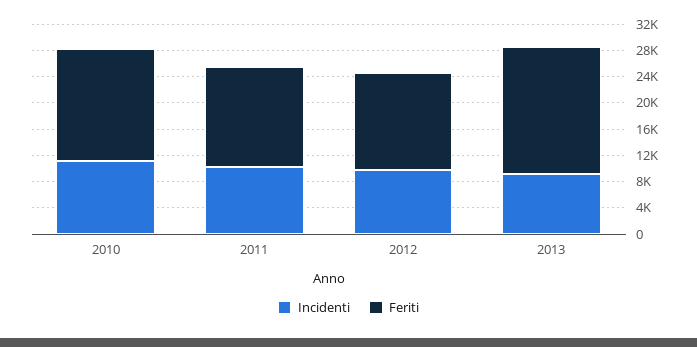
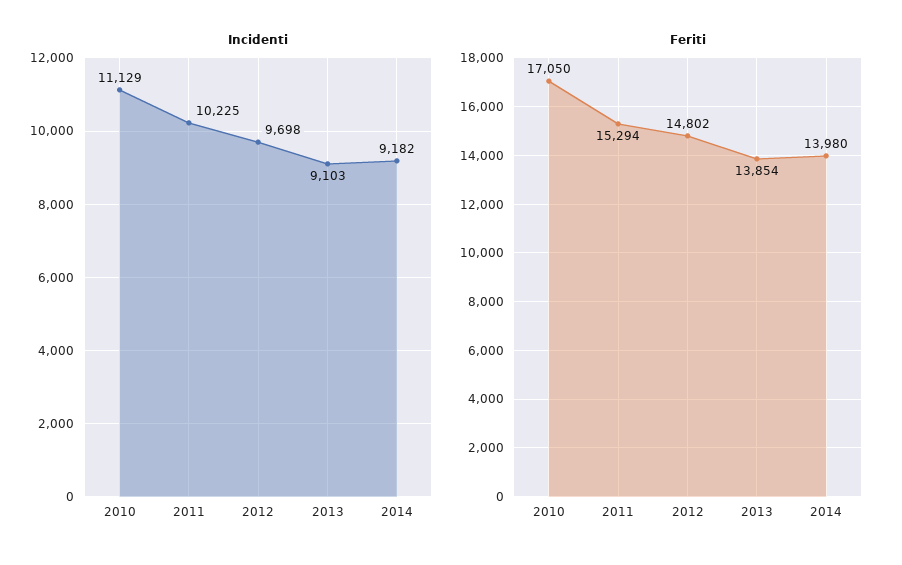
Feriti, 2013: 20000 -> 13854
Incidenti, 2014: none -> 9182
Feriti, 2014: none -> 13980

